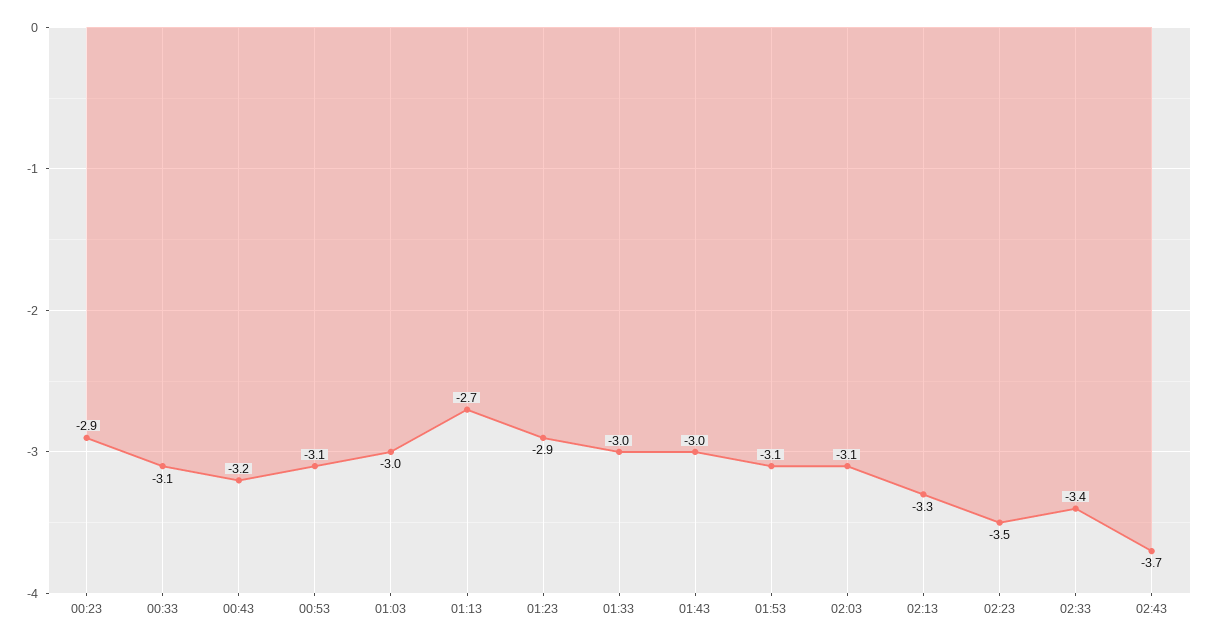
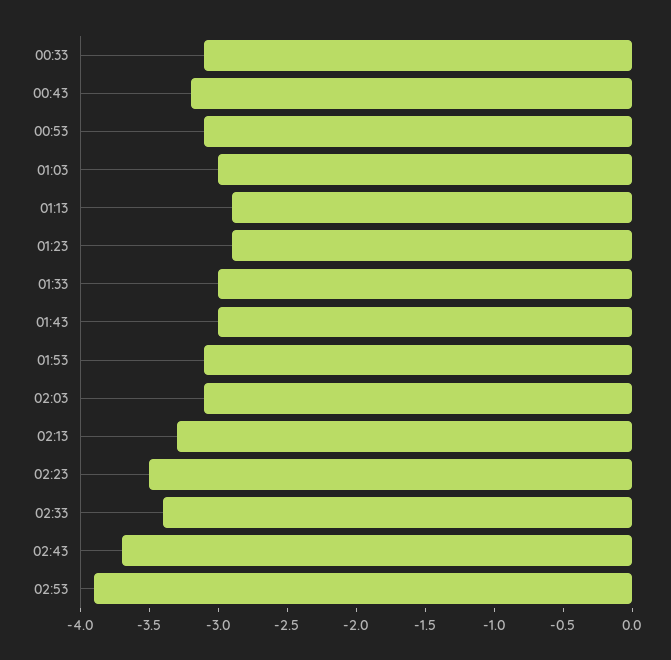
00:23: -2.9 -> none
01:13: -2.7 -> -2.9
02:53: none -> -3.9

